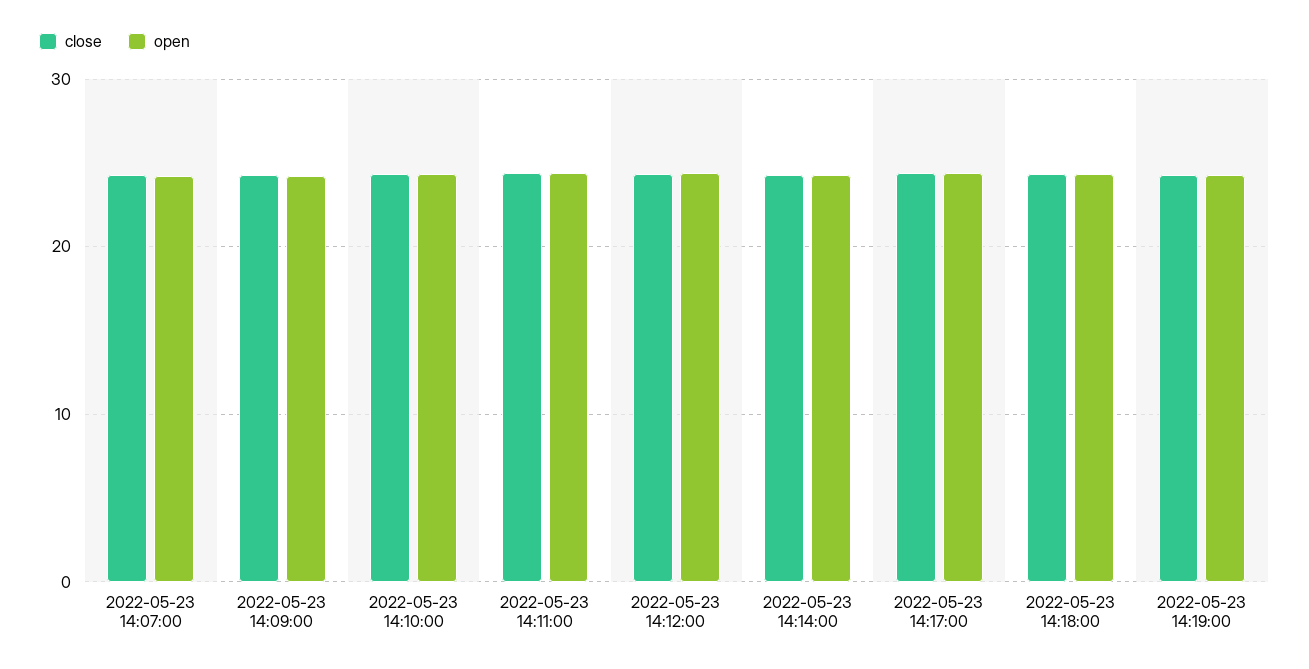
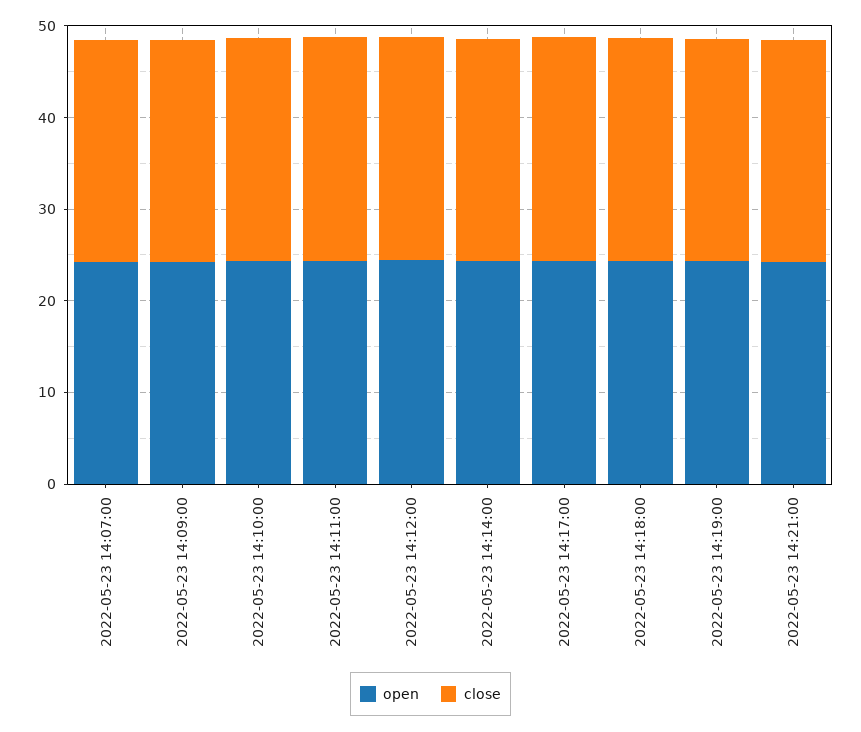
open, 2022-05-23 14:21:00: none -> 24
close, 2022-05-23 14:21:00: none -> 24

